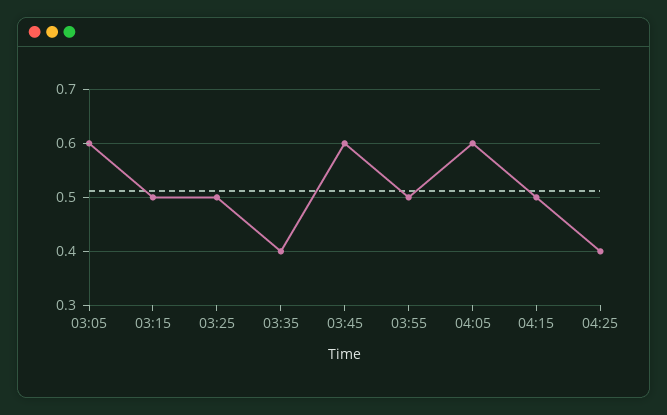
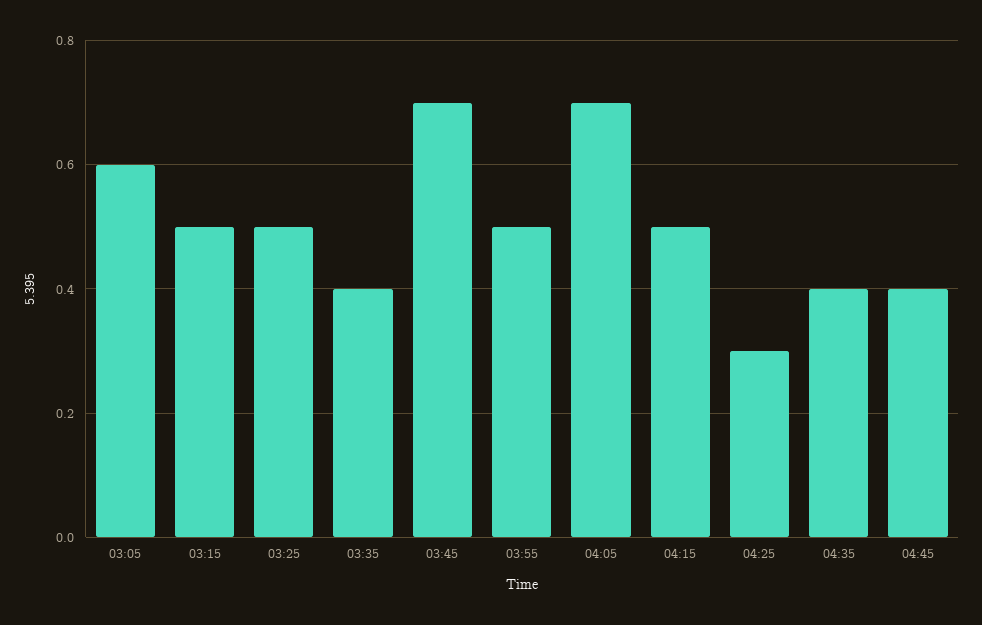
03:45: 0.6 -> 0.7
04:05: 0.6 -> 0.7
04:25: 0.4 -> 0.3
04:35: none -> 0.4
04:45: none -> 0.4

